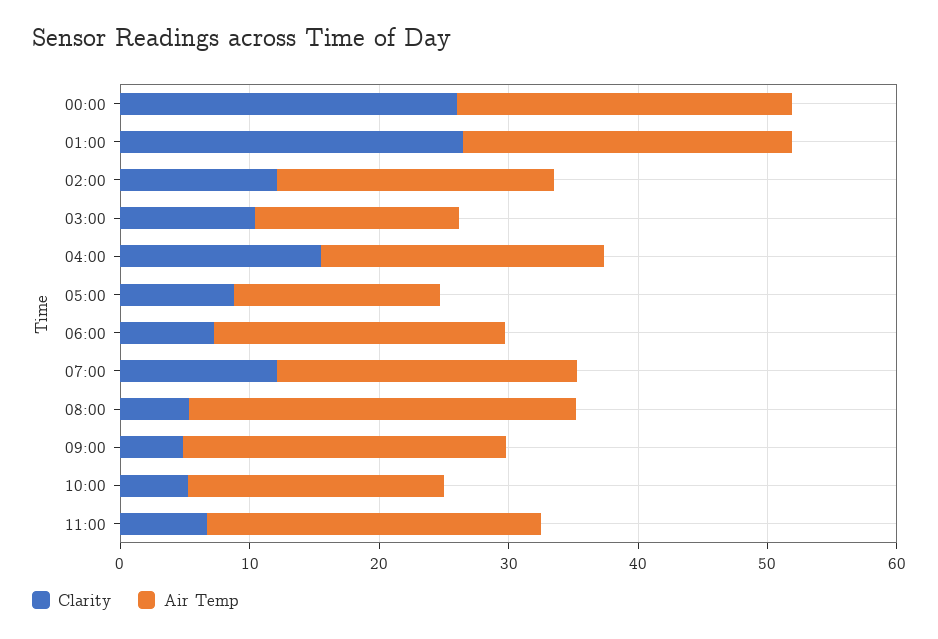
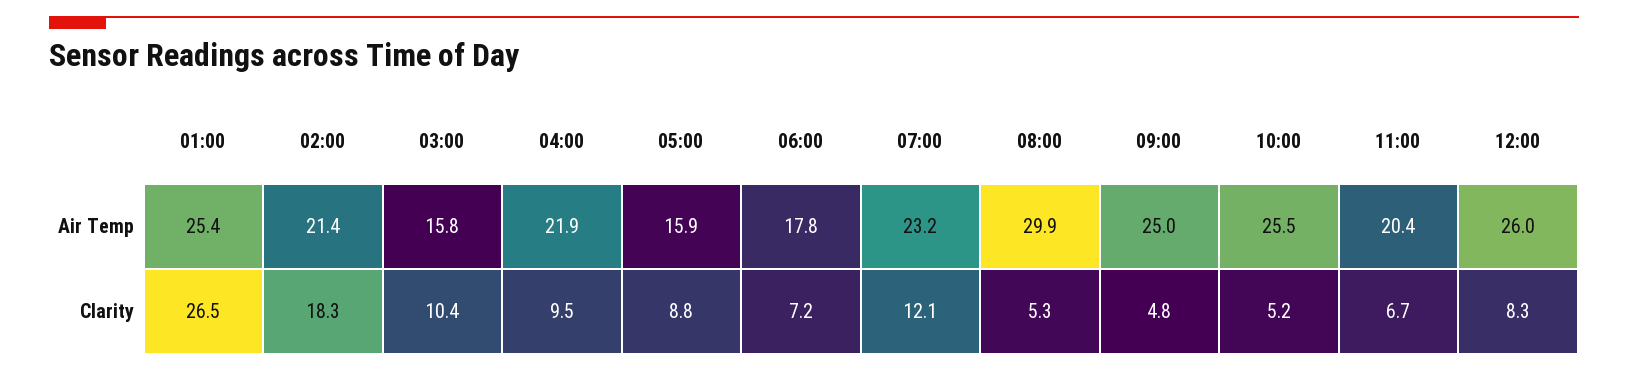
Clarity, 00:00: 26 -> none
Air Temp, 00:00: 26 -> none
Clarity, 02:00: 12 -> 18.3
Clarity, 04:00: 16 -> 9.5
Air Temp, 06:00: 22 -> 17.8
Air Temp, 10:00: 20 -> 25.5
Air Temp, 11:00: 26 -> 20.4
Air Temp, 12:00: none -> 26
Clarity, 12:00: none -> 8.3

